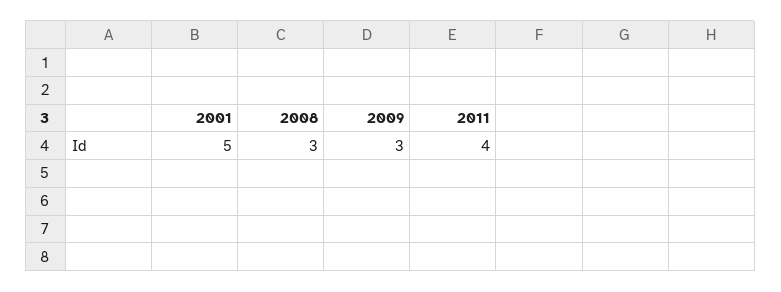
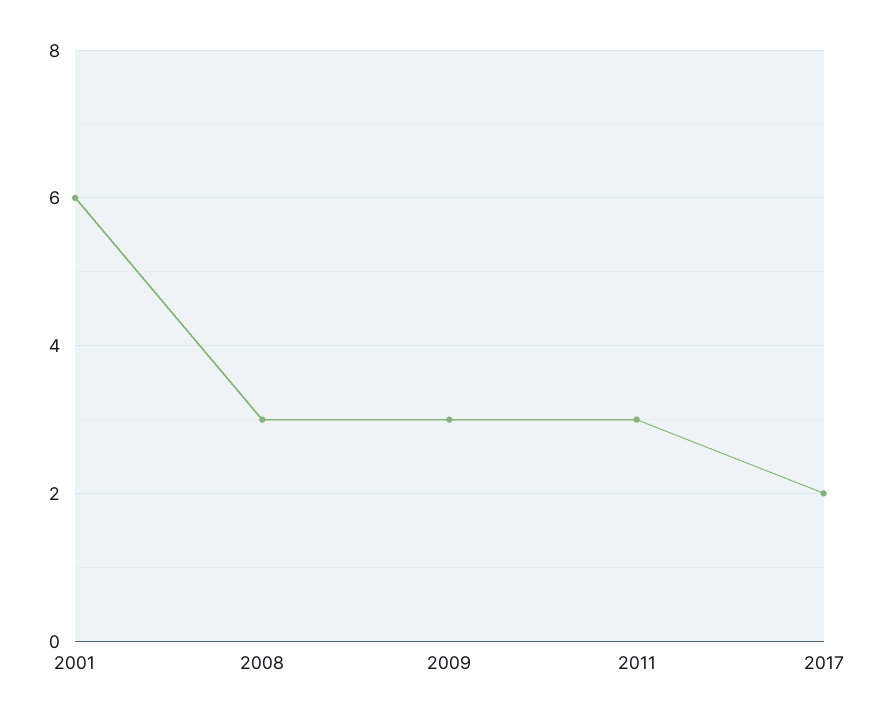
2001: 5 -> 6
2011: 4 -> 3
2017: none -> 2

